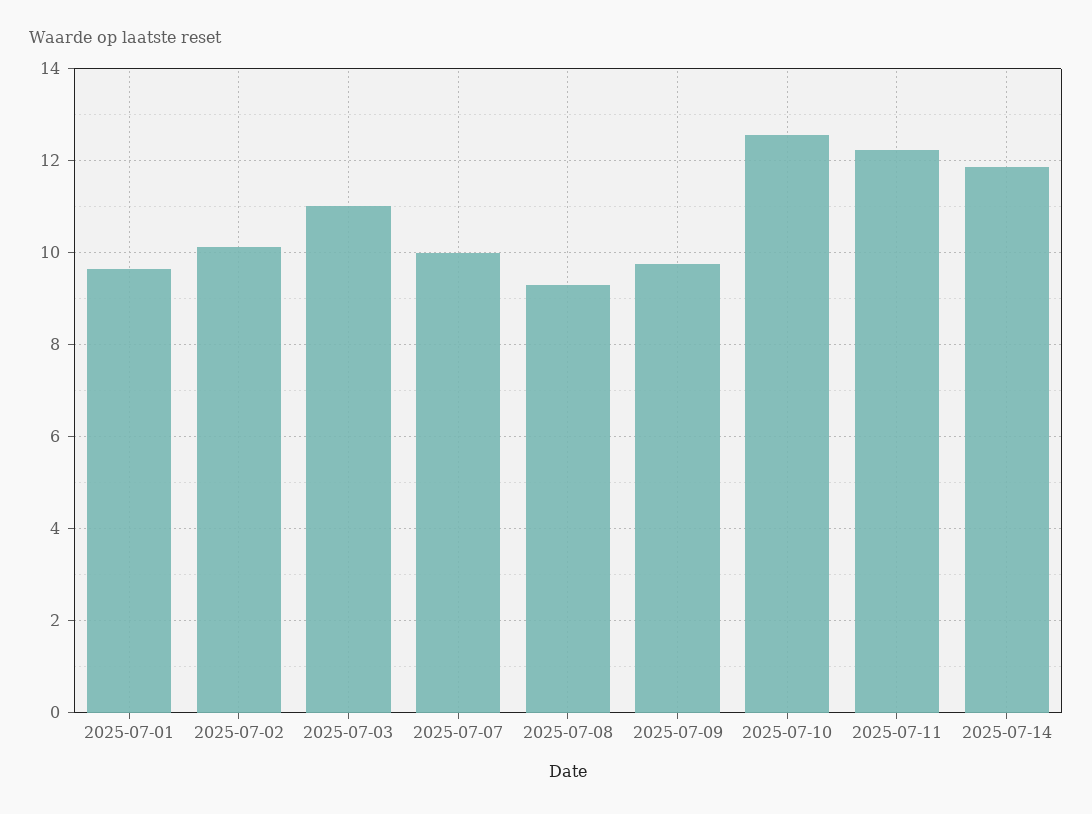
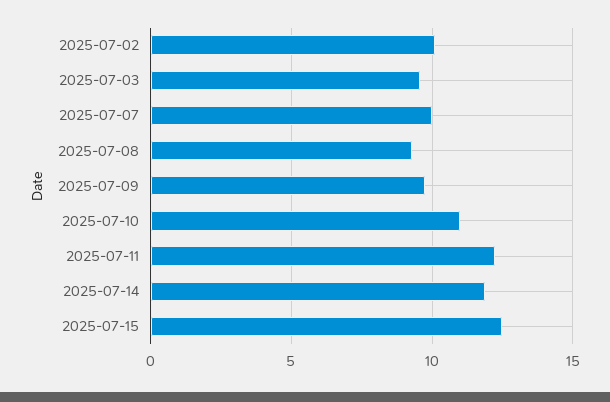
2025-07-01: 9.6 -> none
2025-07-03: 11 -> 9.5
2025-07-10: 12.6 -> 11
2025-07-15: none -> 12.5

